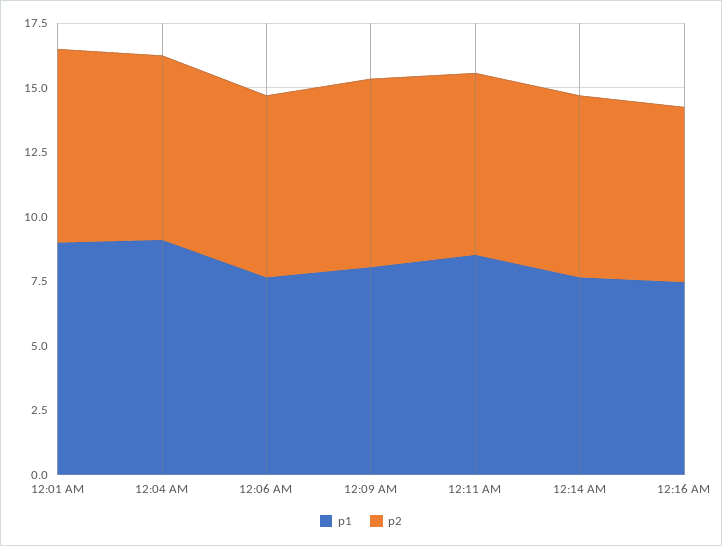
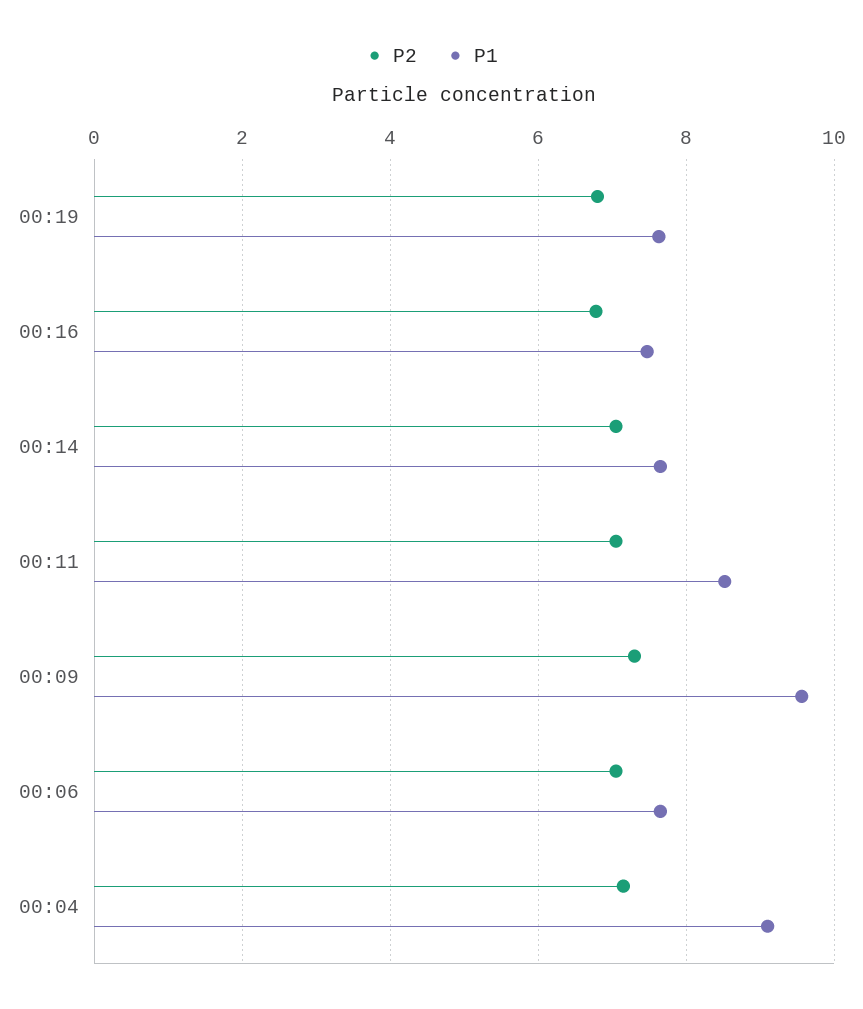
p1, 12:01 AM: 9 -> none
p2, 12:01 AM: 7.5 -> none
p1, 12:09 AM: 8 -> 9.6
p2, 00:19: none -> 6.8
p1, 00:19: none -> 7.6

